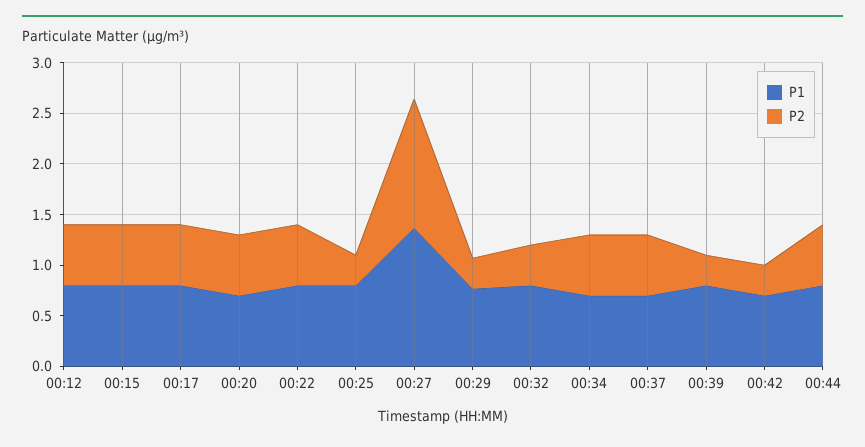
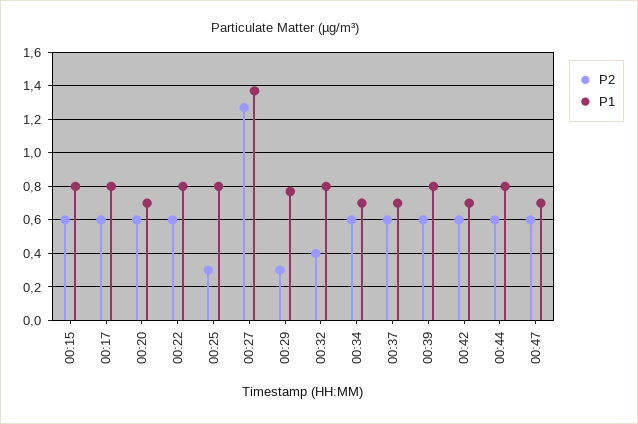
P1, 00:12: 0.8 -> none
P2, 00:12: 0.6 -> none
P2, 00:39: 0.3 -> 0.6
P2, 00:42: 0.3 -> 0.6
P2, 00:47: none -> 0.6
P1, 00:47: none -> 0.7

